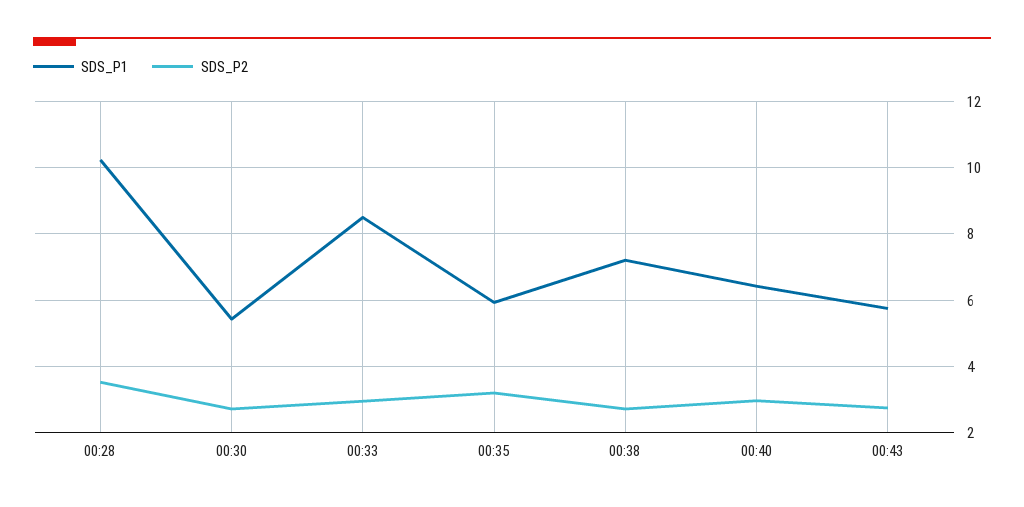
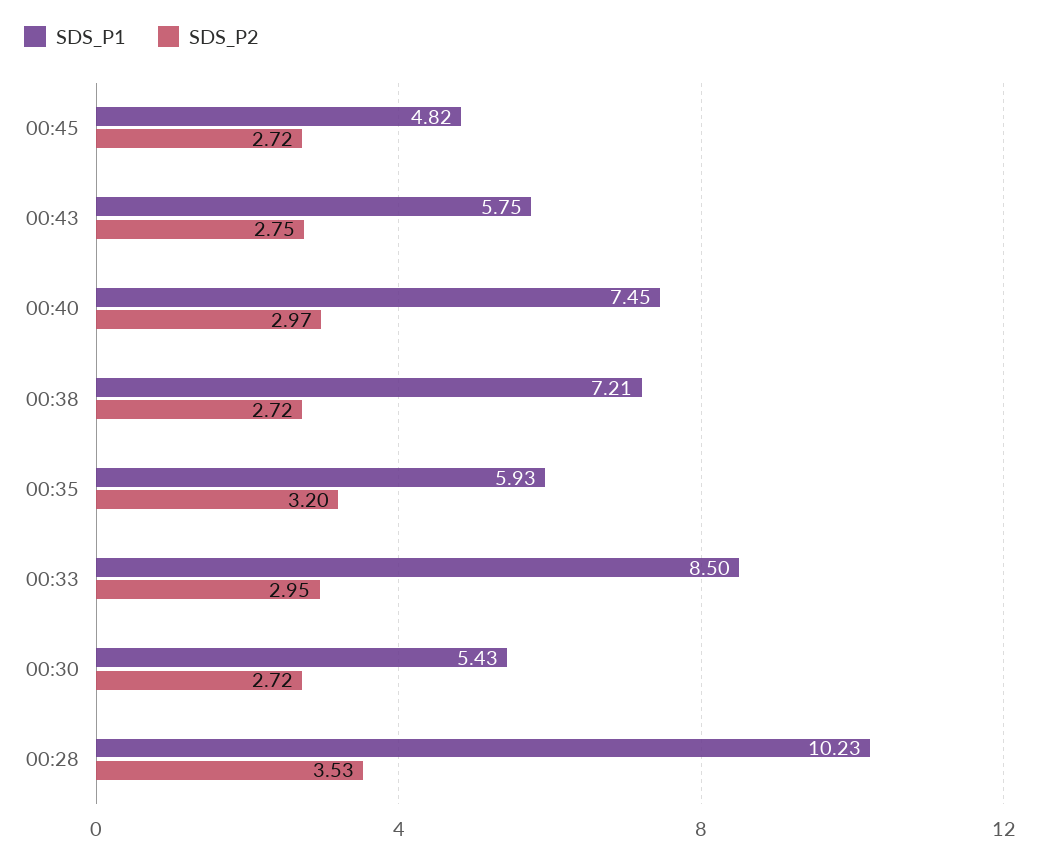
SDS_P1, 00:40: 6.4 -> 7.45
SDS_P1, 00:45: none -> 4.82
SDS_P2, 00:45: none -> 2.72

